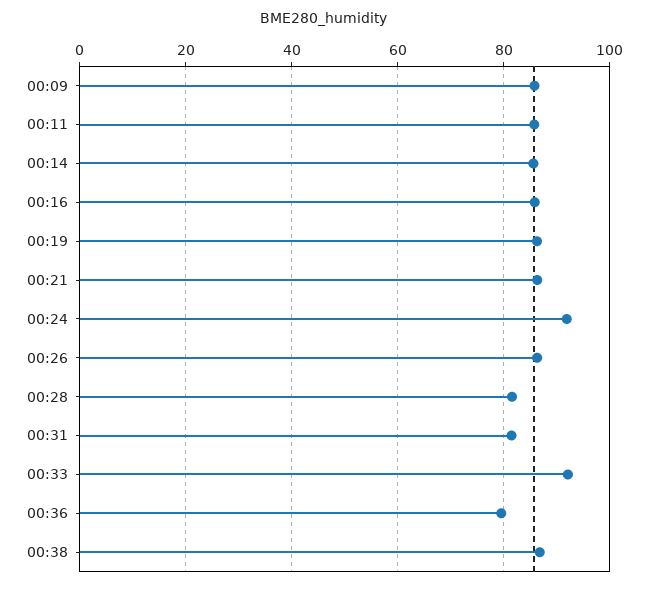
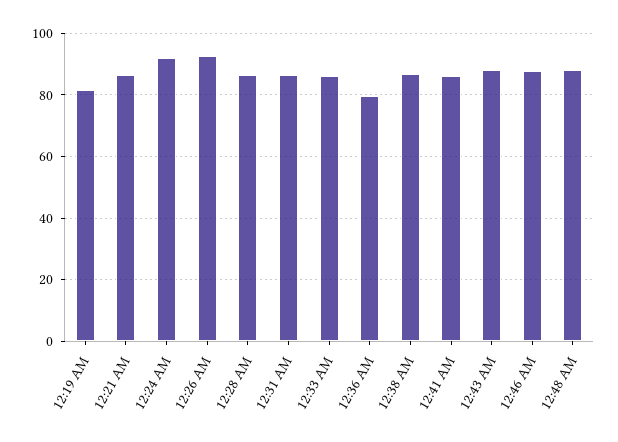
00:09: 86 -> none
00:11: 86 -> none
00:14: 86 -> none
00:16: 86 -> none
00:19: 86 -> 82
00:26: 86 -> 92
00:28: 82 -> 86
00:31: 82 -> 86
00:33: 92 -> 86
12:41 AM: none -> 86
12:43 AM: none -> 88
12:46 AM: none -> 88
12:48 AM: none -> 88

